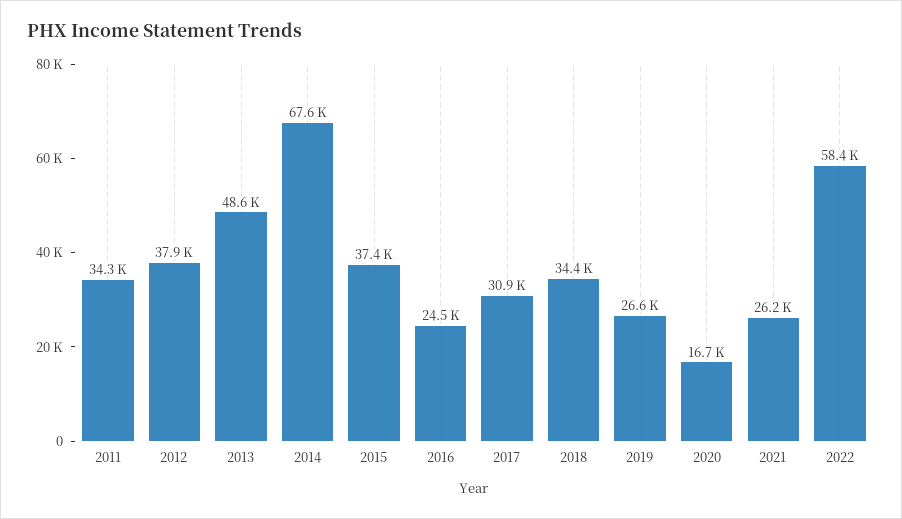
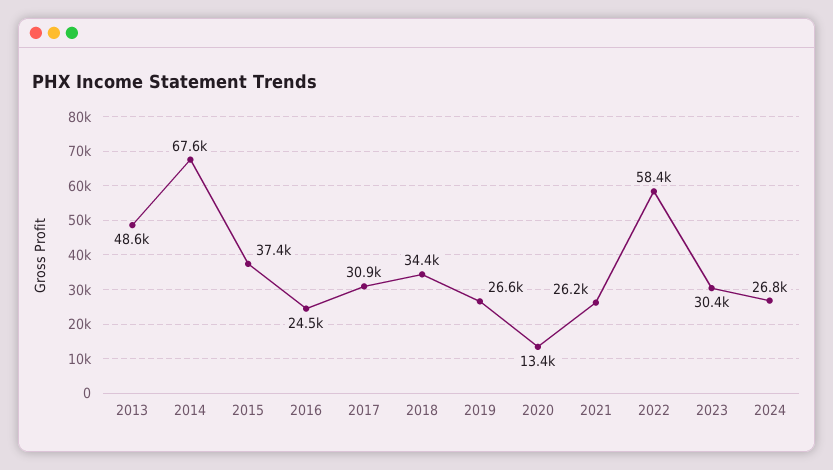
2011: 34300 -> none
2012: 37900 -> none
2020: 16700 -> 13400
2023: none -> 30400
2024: none -> 26800

